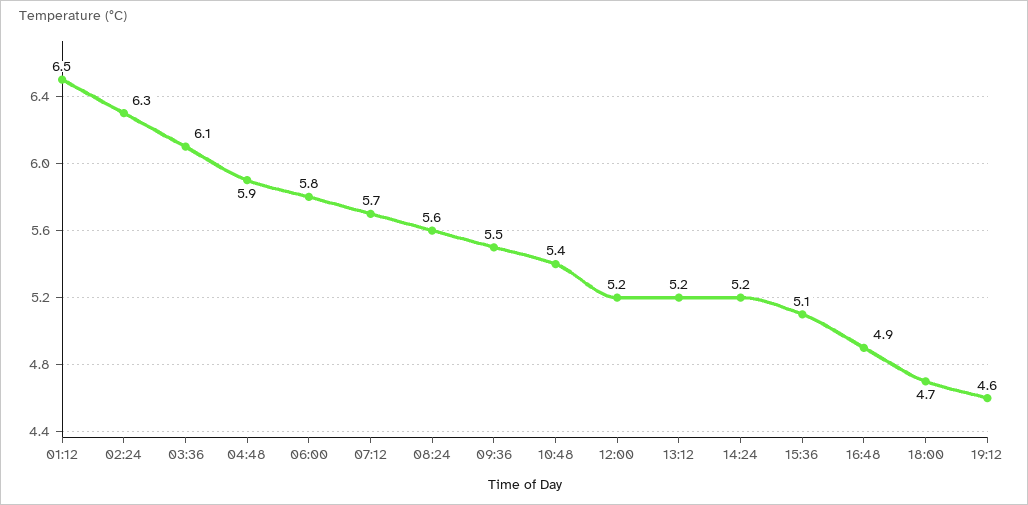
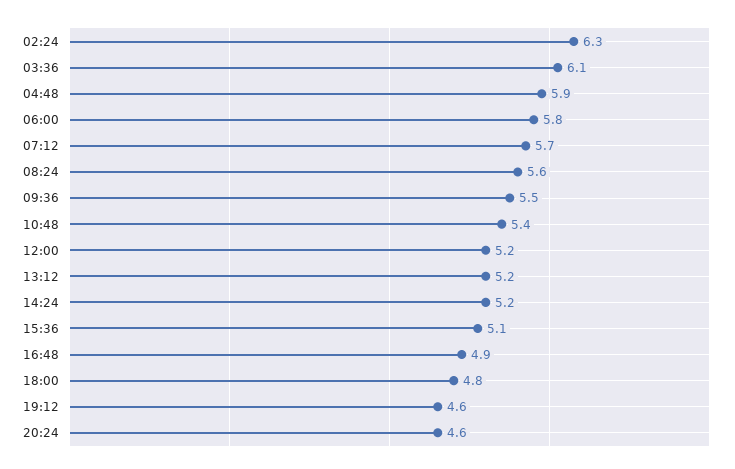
01:12: 6.5 -> none
18:00: 4.7 -> 4.8
20:24: none -> 4.6

